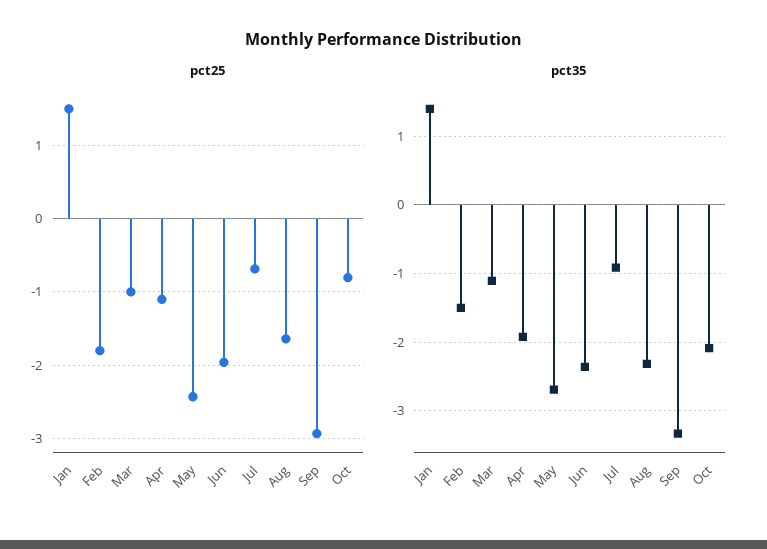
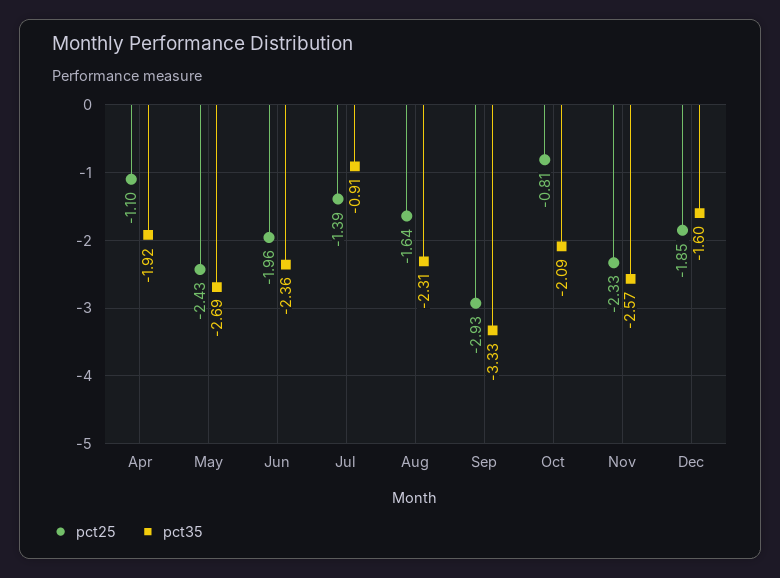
pct25, Jan: 1.5 -> none
pct25, Feb: -1.8 -> none
pct25, Mar: -1 -> none
pct25, Jul: -0.7 -> -1.39
pct35, Jan: 1.4 -> none
pct35, Feb: -1.5 -> none
pct35, Mar: -1.1 -> none
pct25, Nov: none -> -2.33
pct35, Nov: none -> -2.57
pct25, Dec: none -> -1.85
pct35, Dec: none -> -1.6

